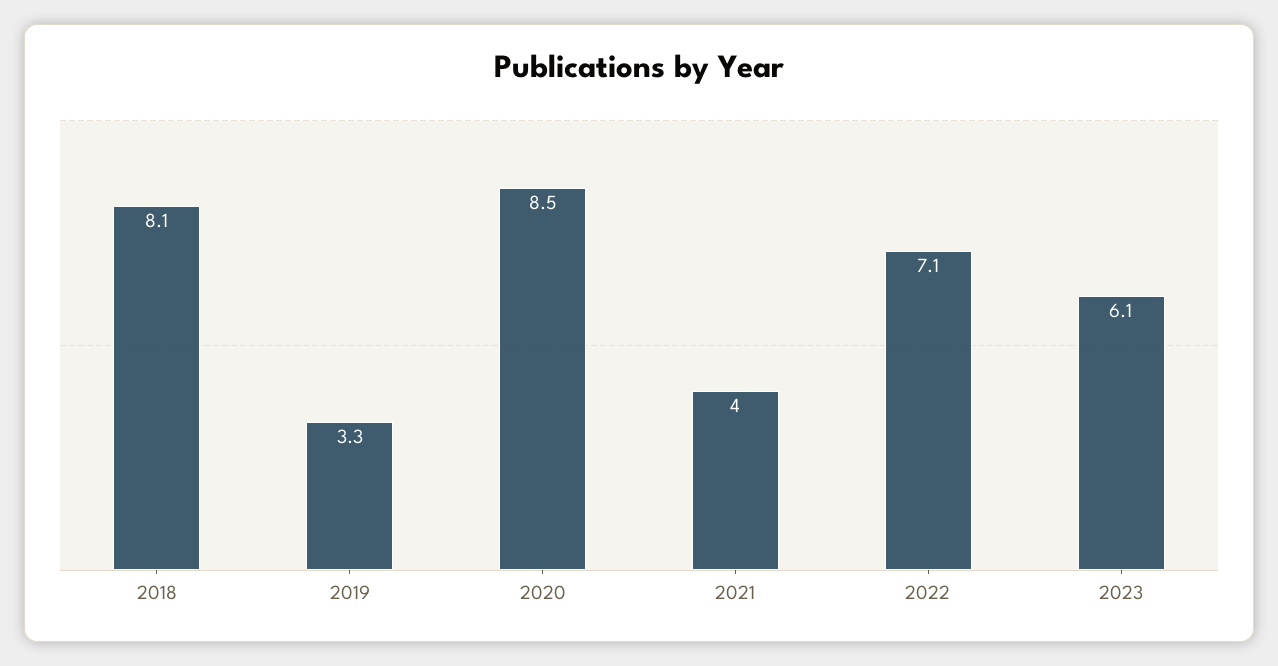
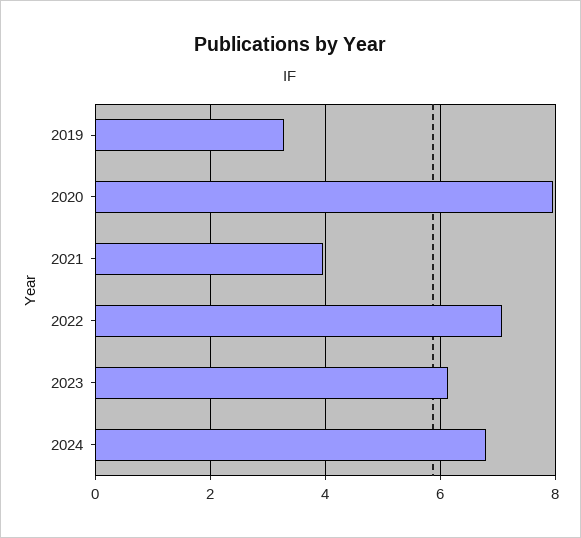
2018: 8.1 -> none
2020: 8.5 -> 8
2024: none -> 6.8

